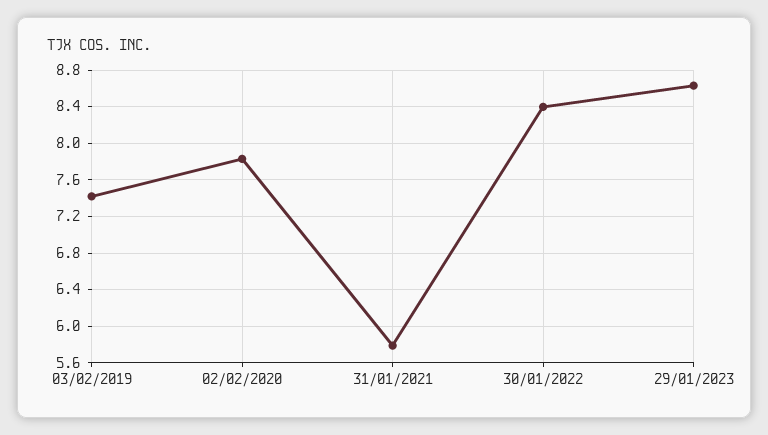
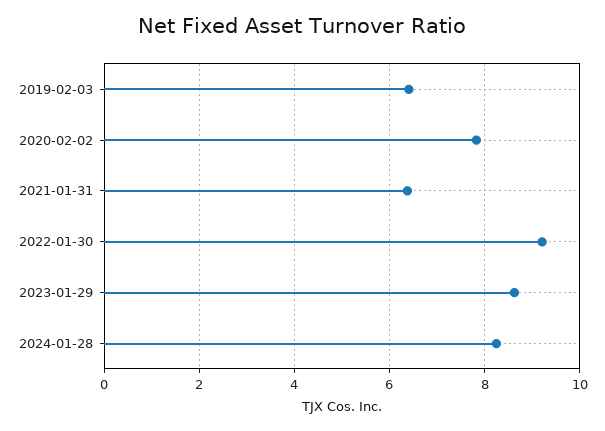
03/02/2019: 7.4 -> 6.4
31/01/2021: 5.8 -> 6.4
30/01/2022: 8.4 -> 9.2
2024-01-28: none -> 8.2

